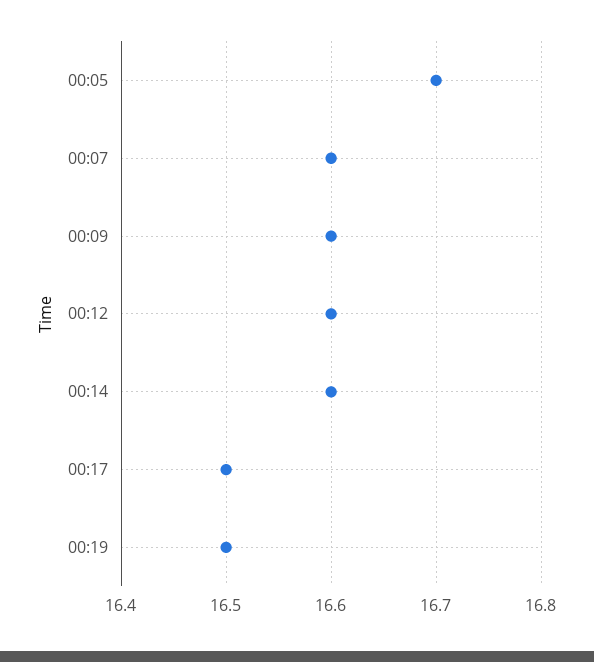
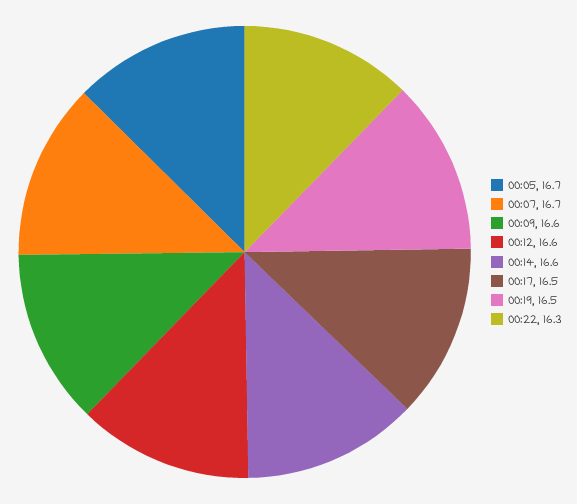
00:07: 16.6 -> 16.7
00:22: none -> 16.3

